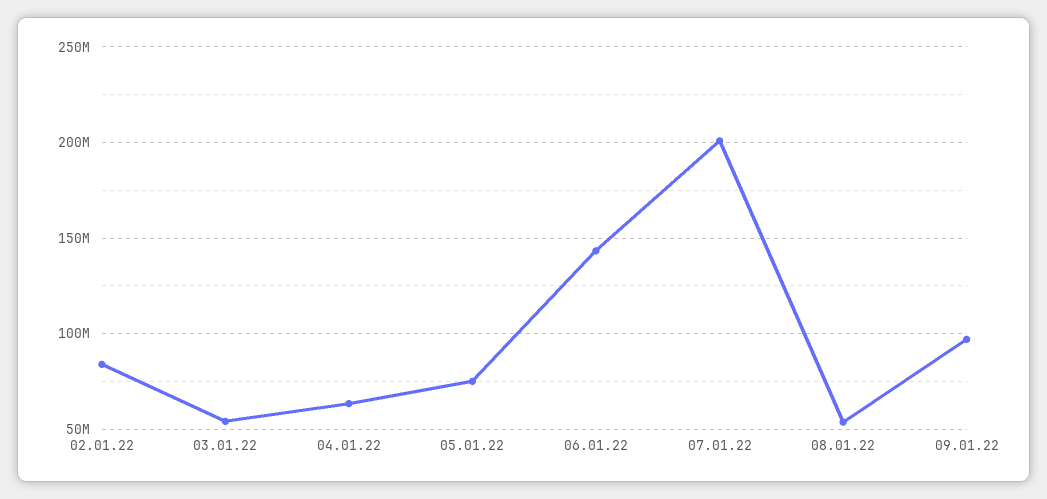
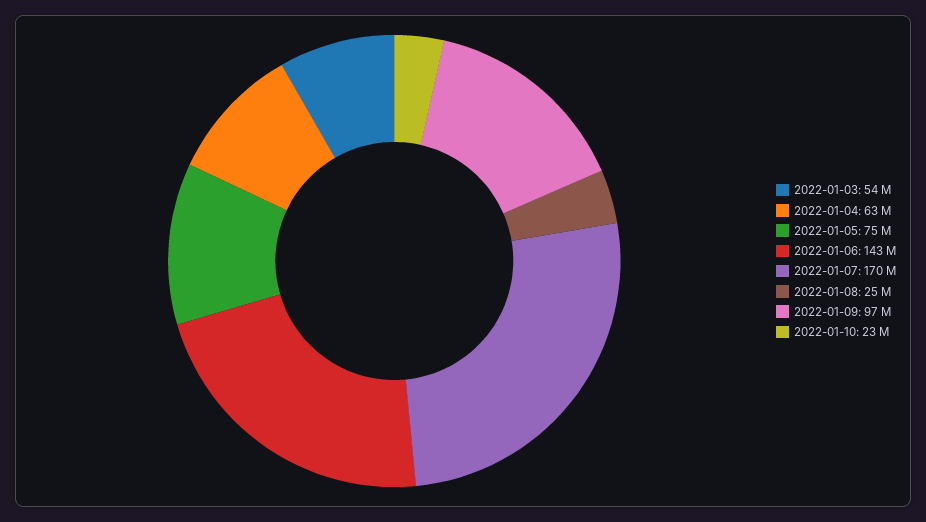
02.01.22: 85000000 -> none
07.01.22: 200000000 -> 170000000
08.01.22: 55000000 -> 25000000
2022-01-10: none -> 23000000

